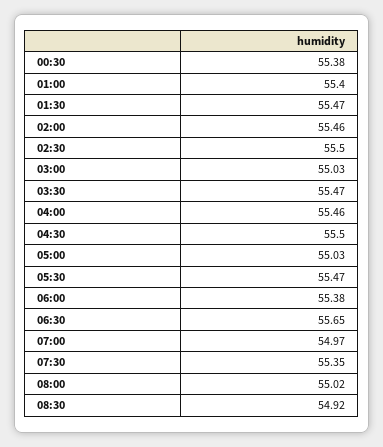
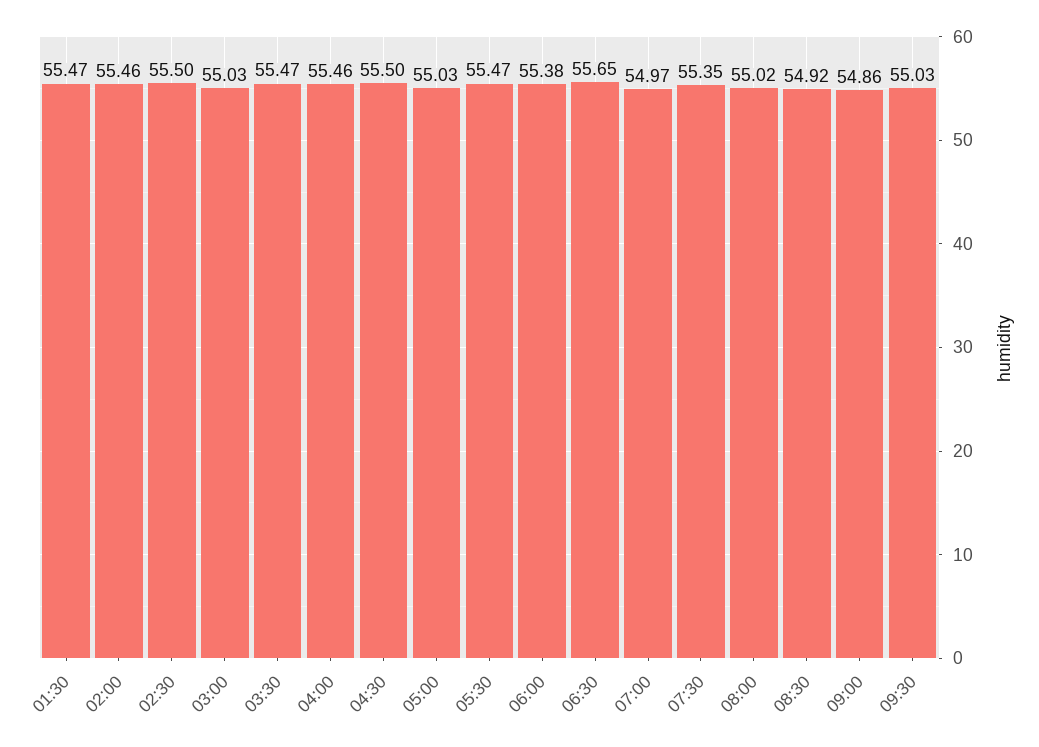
00:30: 55.38 -> none
01:00: 55.4 -> none
09:00: none -> 54.86
09:30: none -> 55.03

